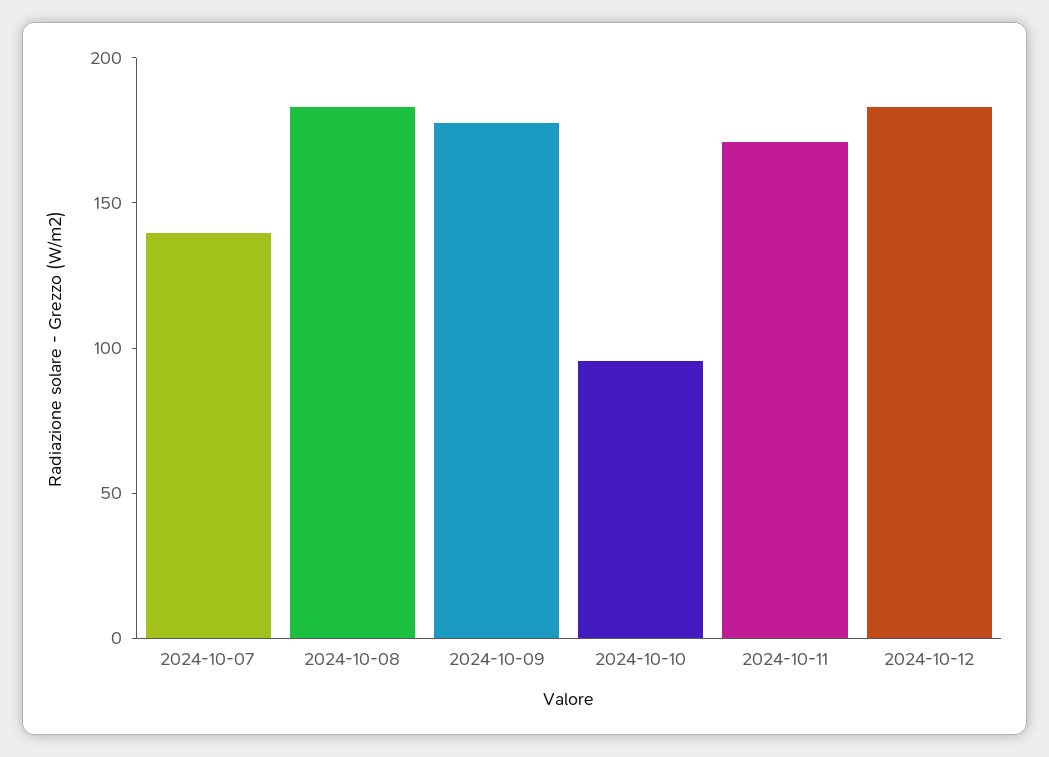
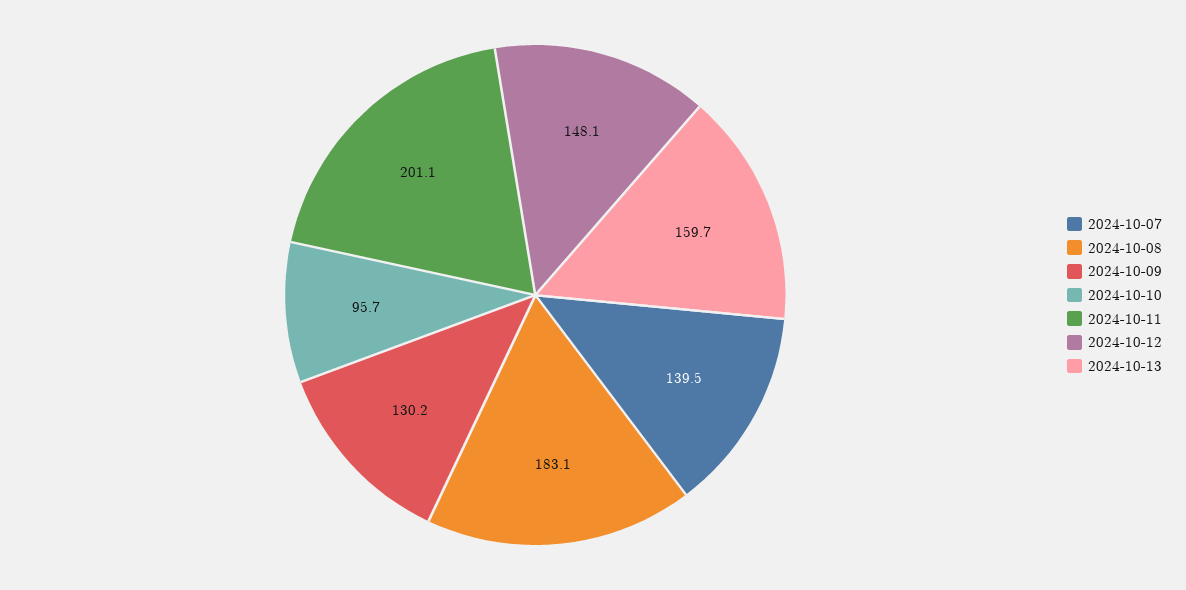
2024-10-09: 180 -> 130.2
2024-10-11: 170 -> 201.1
2024-10-12: 180 -> 148.1
2024-10-13: none -> 159.7

